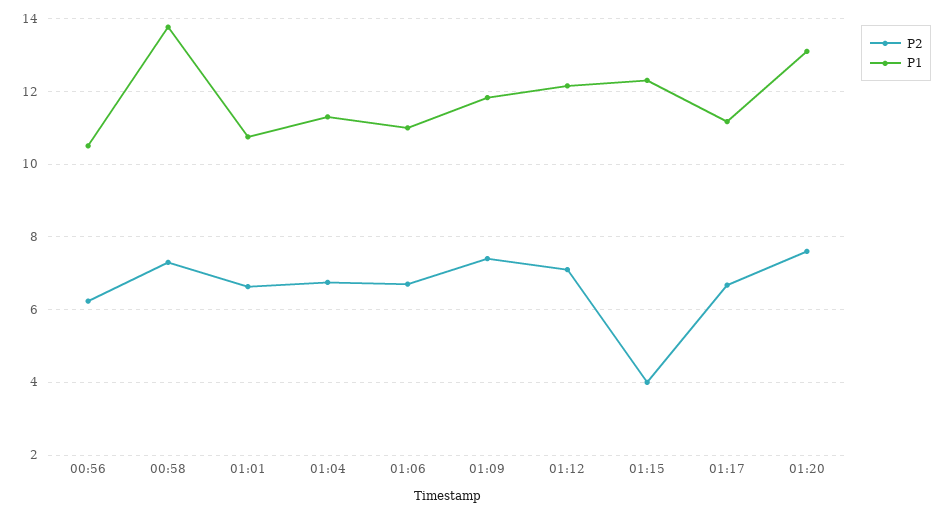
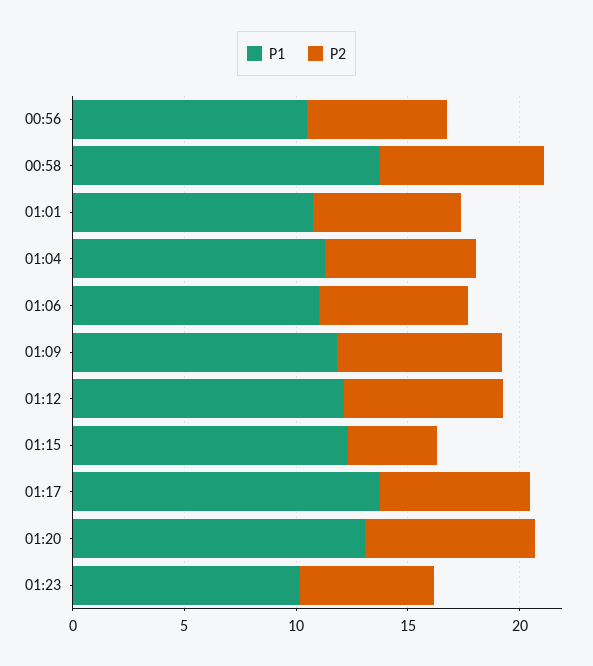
P1, 01:17: 11.2 -> 14
P1, 01:23: none -> 10
P2, 01:23: none -> 6

